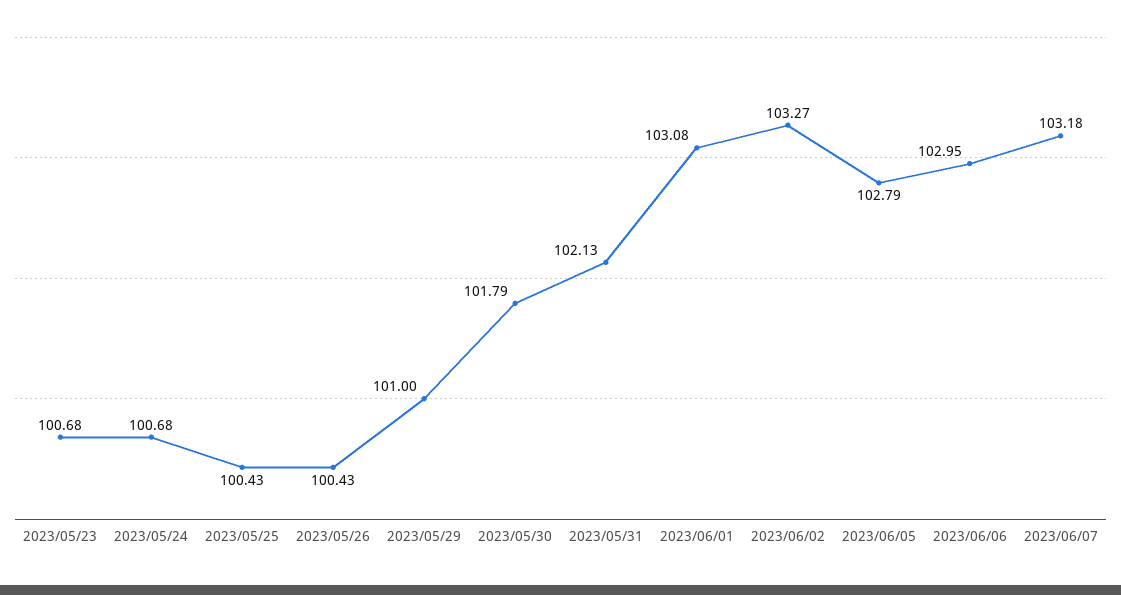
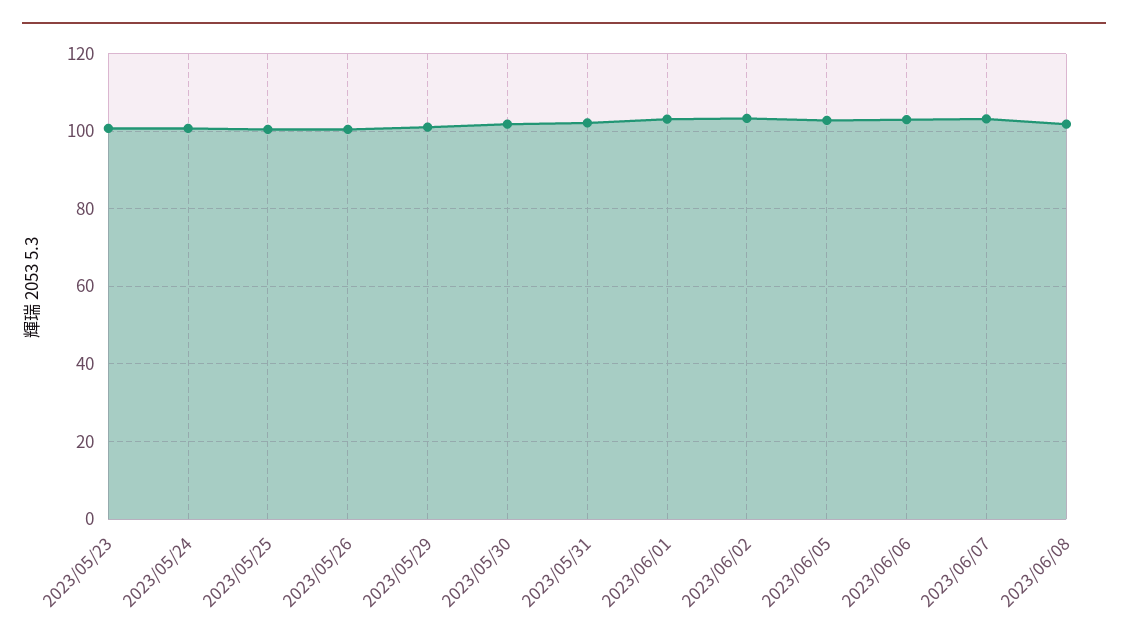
2023/06/08: none -> 102

